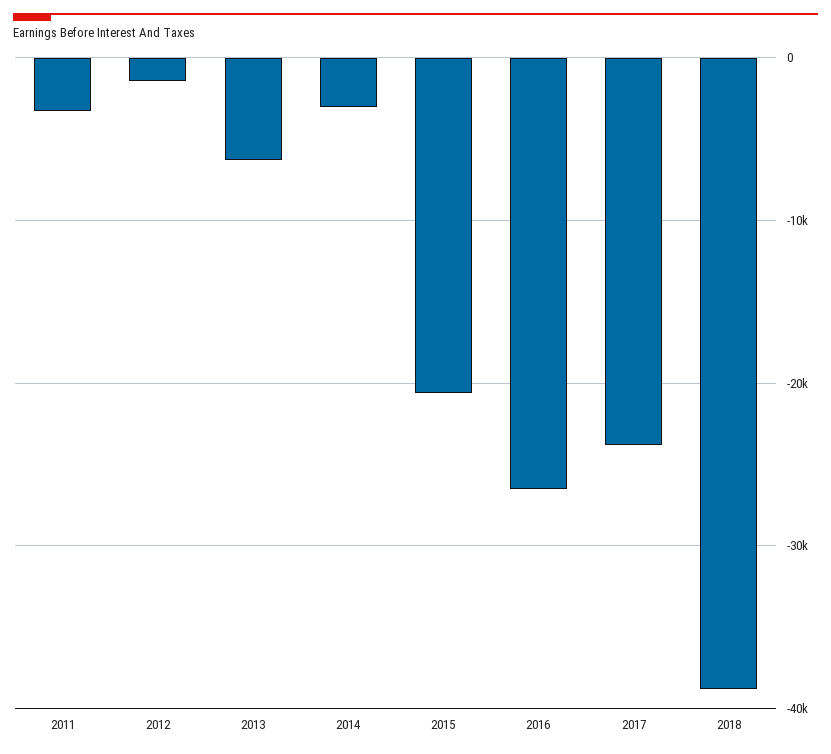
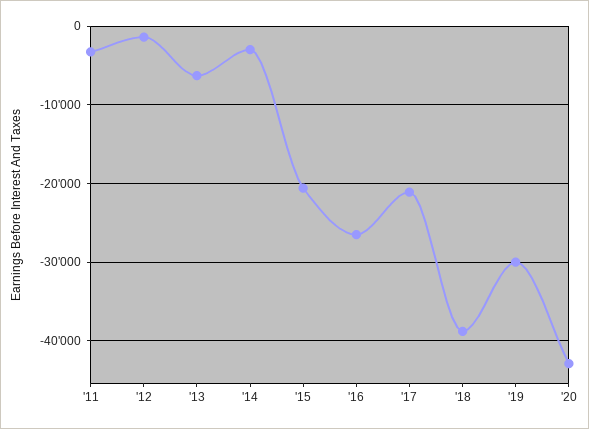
2017: -24000 -> -21000
'19: none -> -30000
'20: none -> -43000

